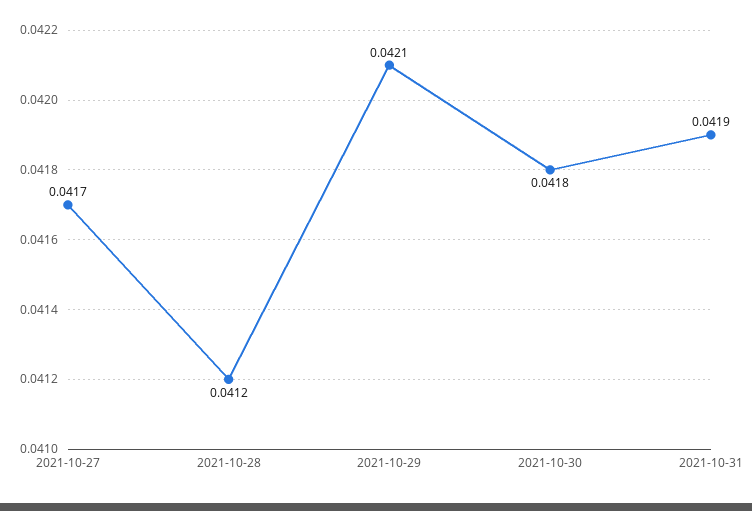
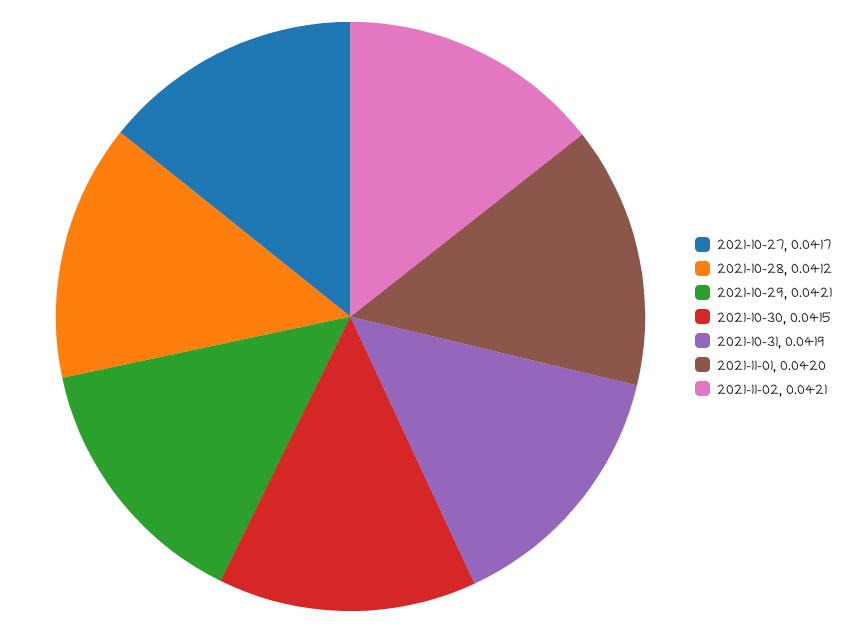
2021-10-30: 0.0418 -> 0.0415
2021-11-01: none -> 0.042
2021-11-02: none -> 0.0421

